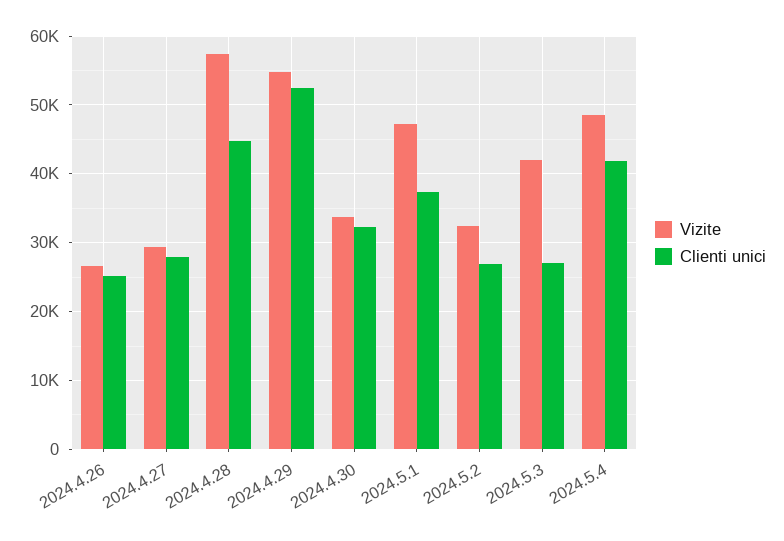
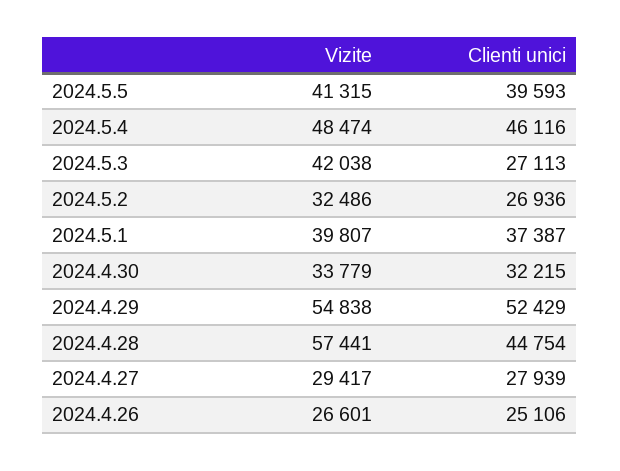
Vizite, 2024.5.1: 47000 -> 39807
Clienti unici, 2024.5.4: 42000 -> 46116
Vizite, 2024.5.5: none -> 41315
Clienti unici, 2024.5.5: none -> 39593

